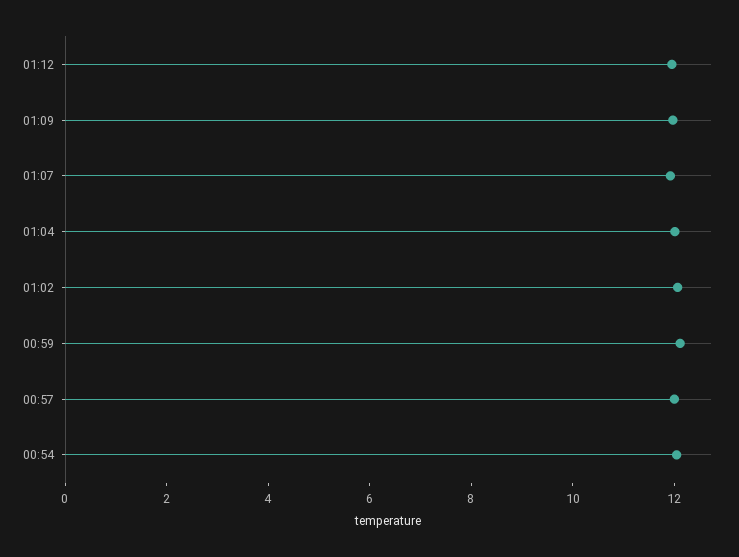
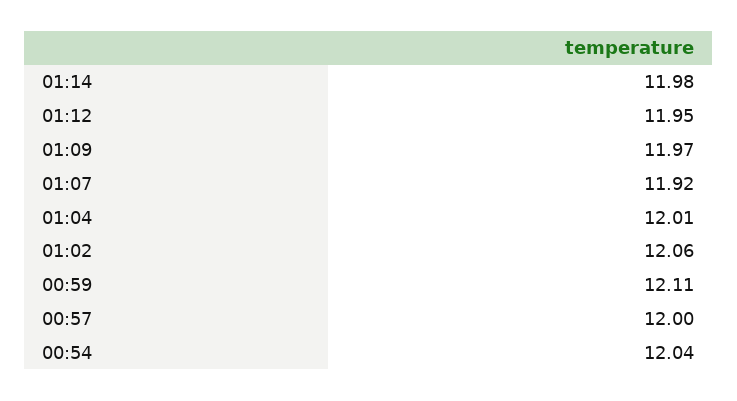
01:14: none -> 11.98

